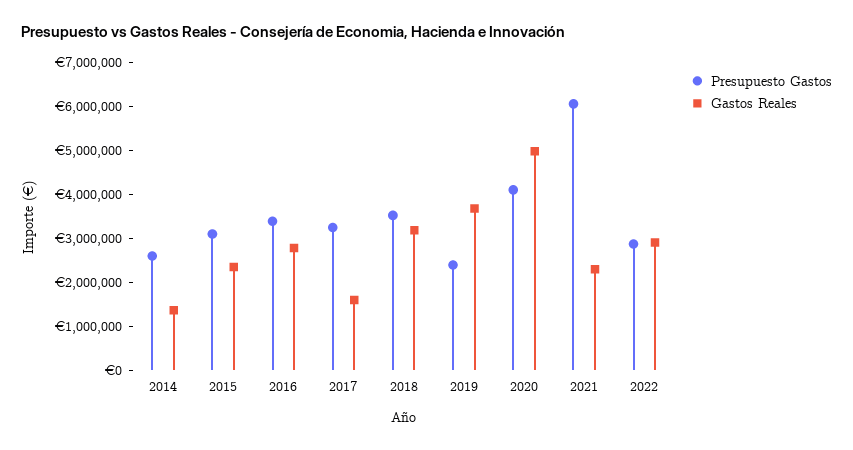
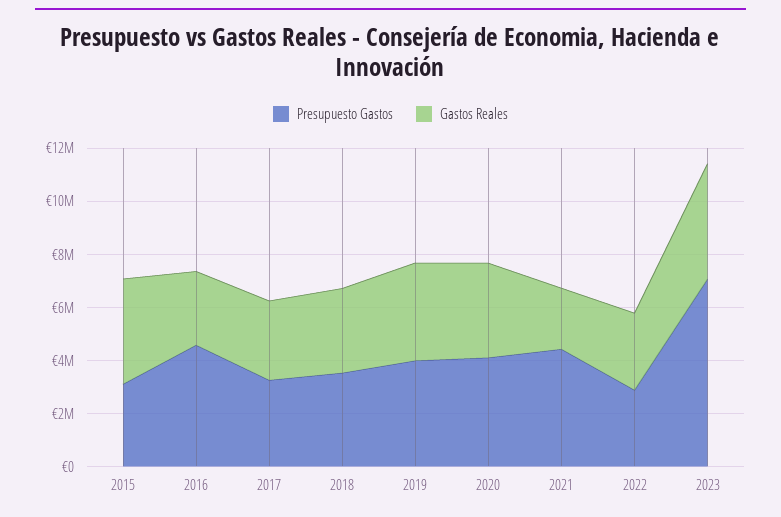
Presupuesto Gastos, 2014: 2600000 -> none
Gastos Reales, 2014: 1400000 -> none
Gastos Reales, 2015: 2400000 -> 4000000
Presupuesto Gastos, 2016: 3400000 -> 4500000
Gastos Reales, 2017: 1600000 -> 3000000
Presupuesto Gastos, 2019: 2400000 -> 4000000
Gastos Reales, 2020: 5000000 -> 3500000
Presupuesto Gastos, 2021: 6000000 -> 4500000
Presupuesto Gastos, 2023: none -> 7000000
Gastos Reales, 2023: none -> 4500000

